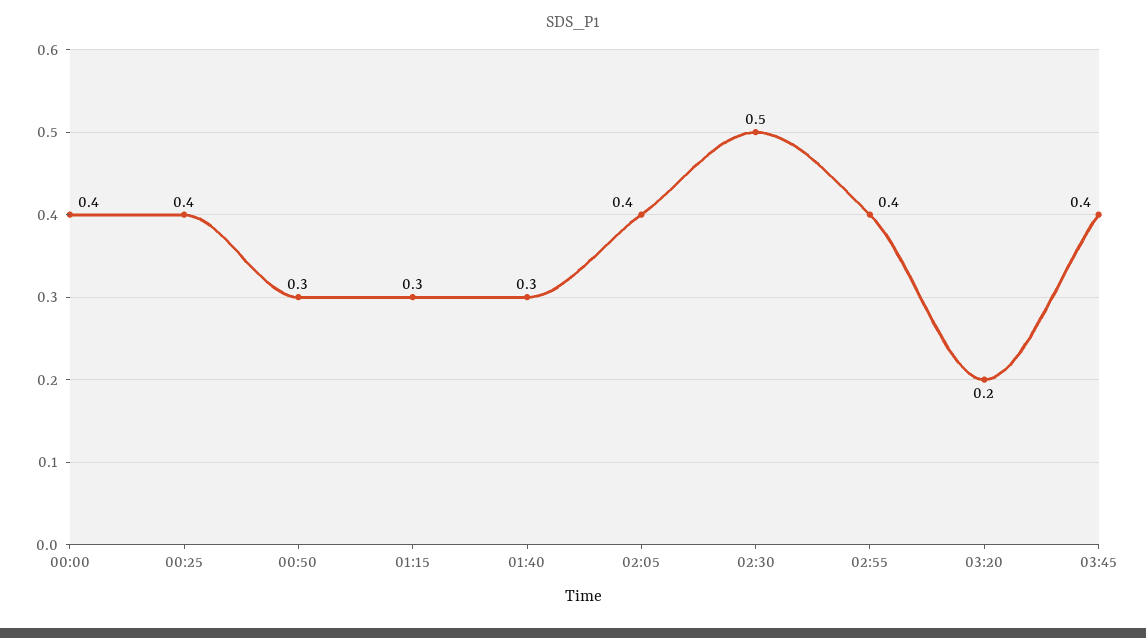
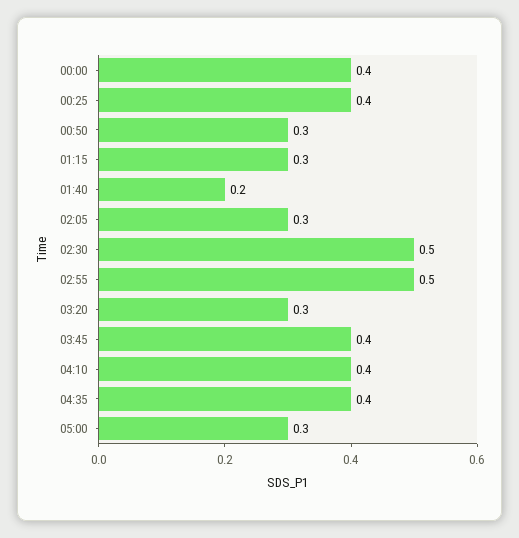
01:40: 0.3 -> 0.2
02:05: 0.4 -> 0.3
02:55: 0.4 -> 0.5
03:20: 0.2 -> 0.3
04:10: none -> 0.4
04:35: none -> 0.4
05:00: none -> 0.3

